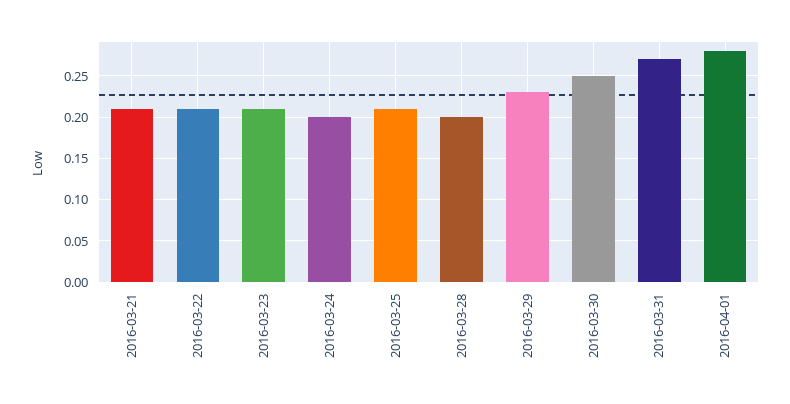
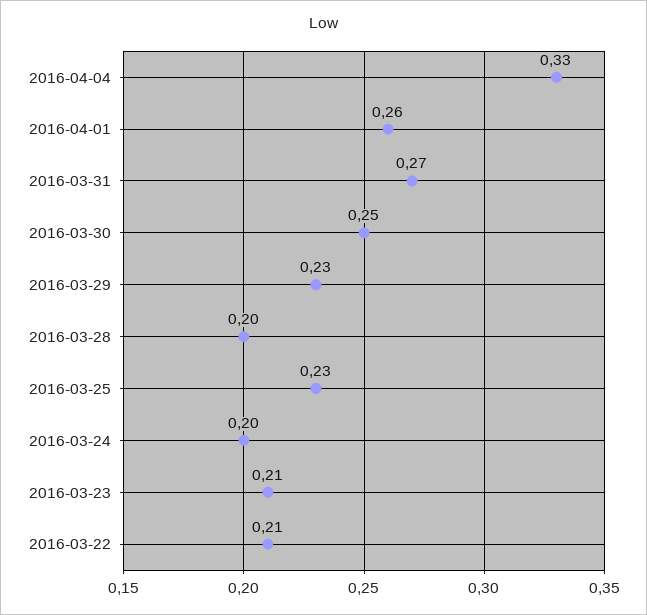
2016-03-21: 0.21 -> none
2016-03-25: 0.21 -> 0.23
2016-04-01: 0.28 -> 0.26
2016-04-04: none -> 0.33

